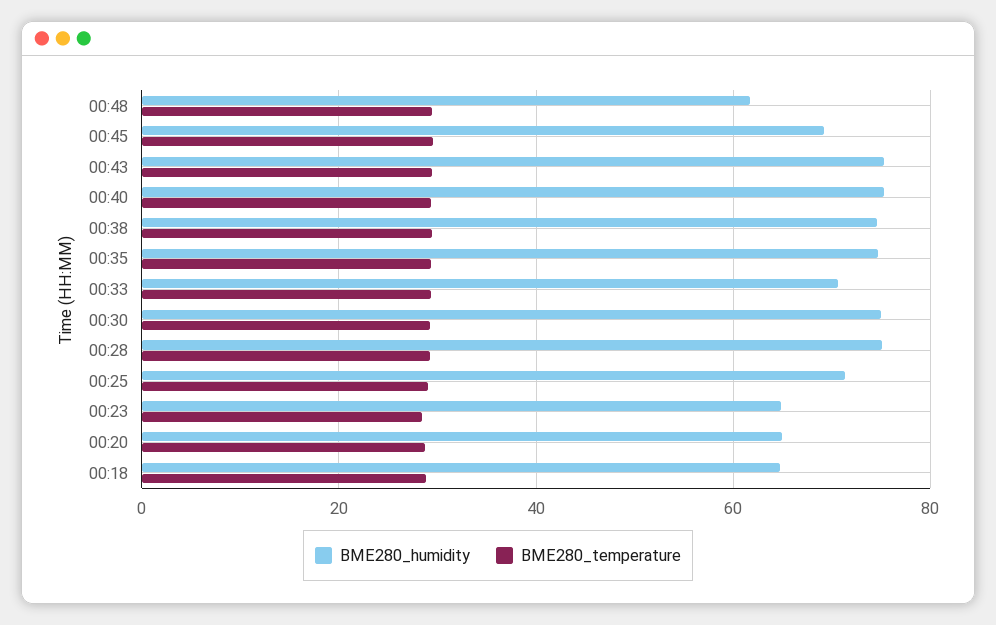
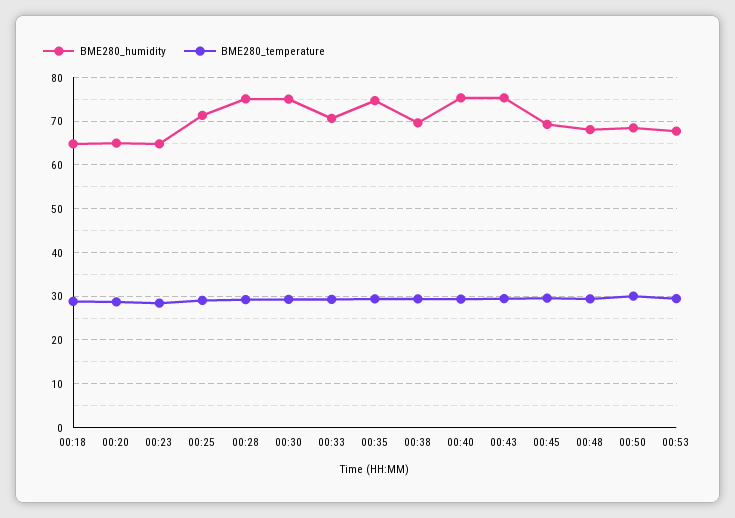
BME280_humidity, 00:48: 62 -> 68
BME280_humidity, 00:38: 74 -> 70
BME280_humidity, 00:50: none -> 68
BME280_temperature, 00:50: none -> 30
BME280_humidity, 00:53: none -> 68
BME280_temperature, 00:53: none -> 30

